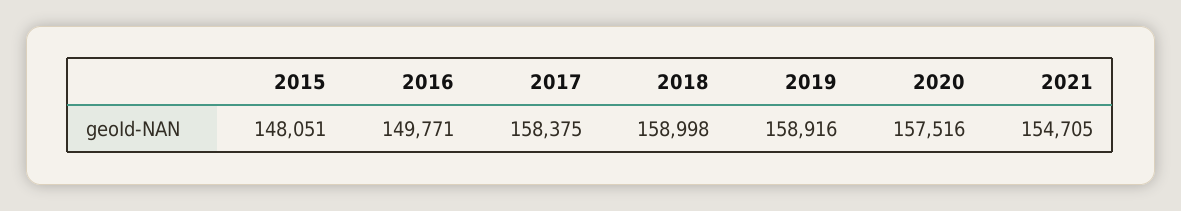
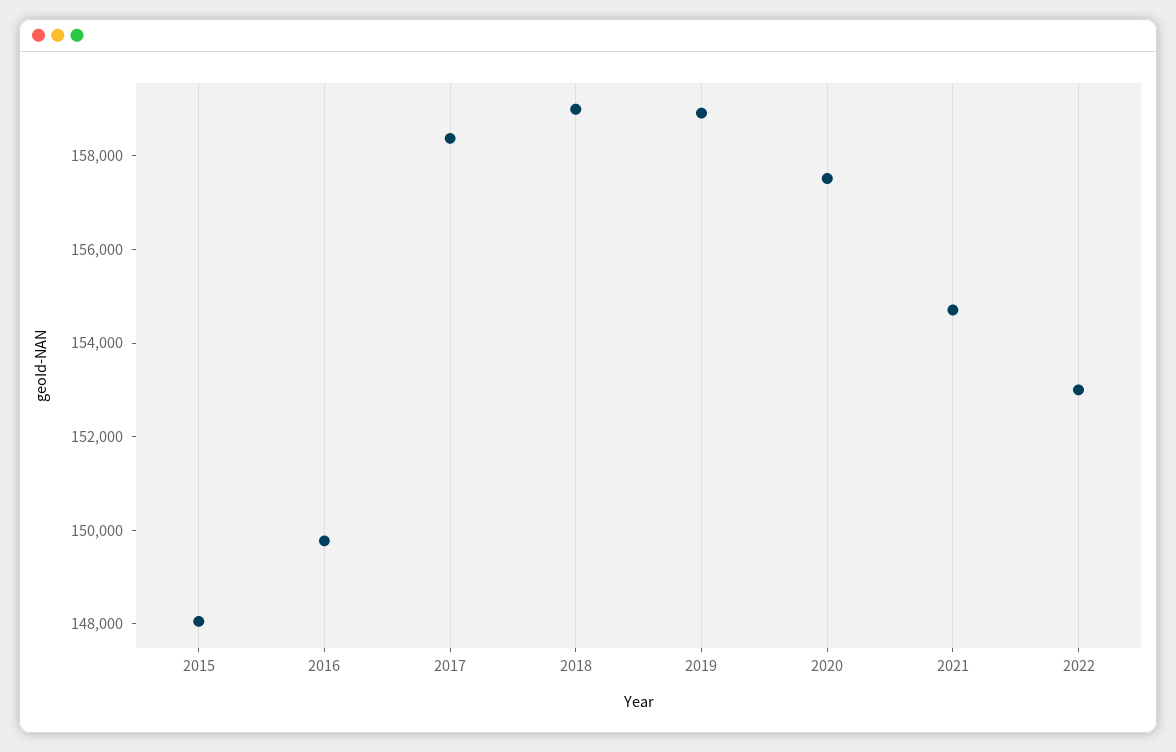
2022: none -> 153000

